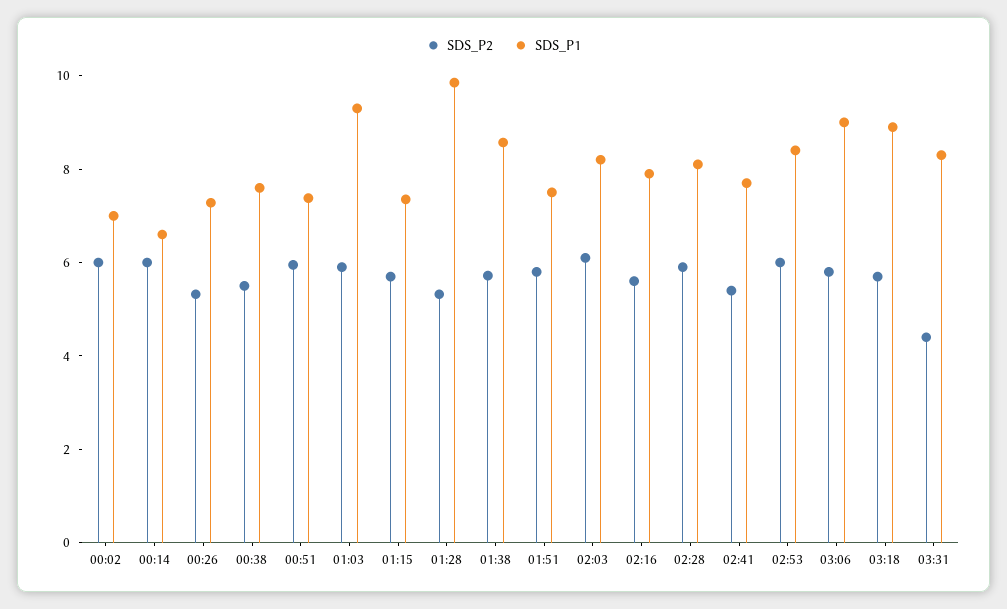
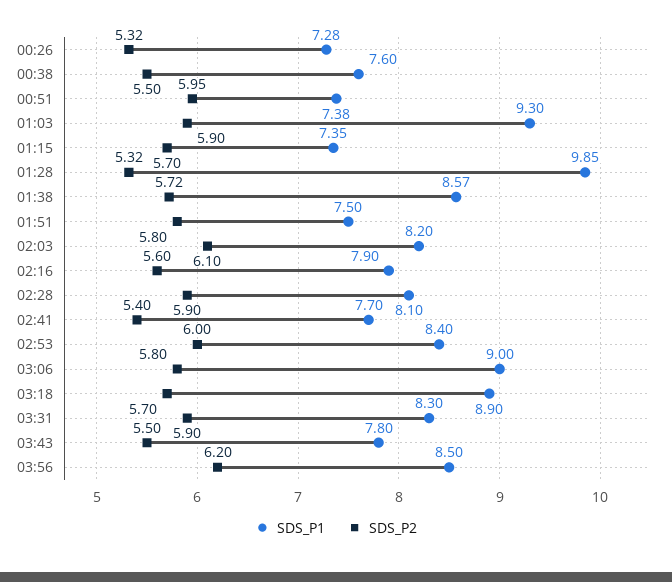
SDS_P2, 00:02: 6 -> none
SDS_P1, 00:02: 7 -> none
SDS_P2, 00:14: 6 -> none
SDS_P1, 00:14: 6.5 -> none
SDS_P2, 03:31: 4.5 -> 5.9
SDS_P1, 03:43: none -> 7.8
SDS_P2, 03:43: none -> 5.5
SDS_P1, 03:56: none -> 8.5
SDS_P2, 03:56: none -> 6.2

